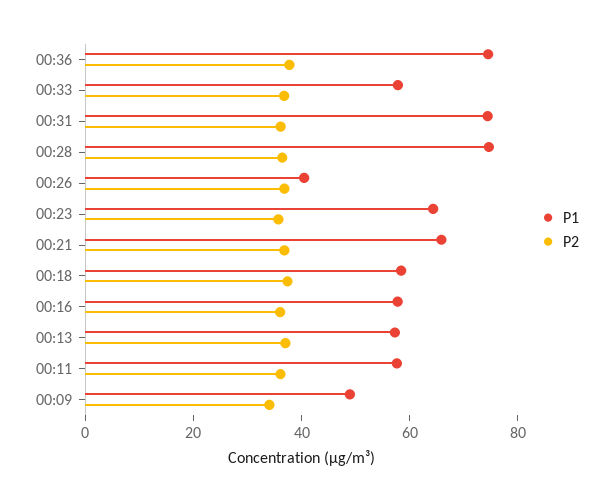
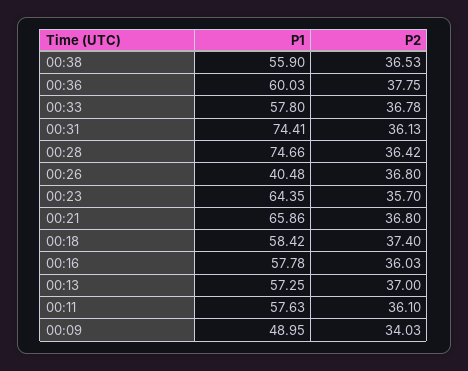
P1, 00:36: 75 -> 60.03
P1, 00:38: none -> 55.9
P2, 00:38: none -> 36.53

